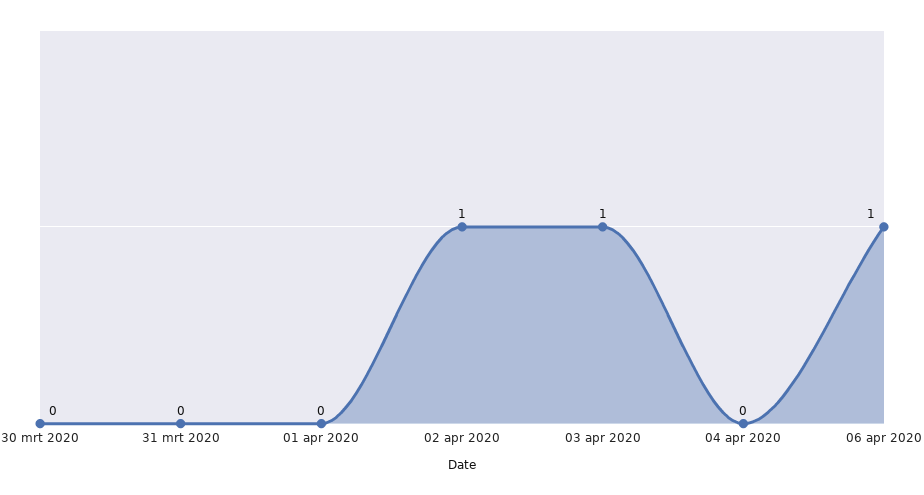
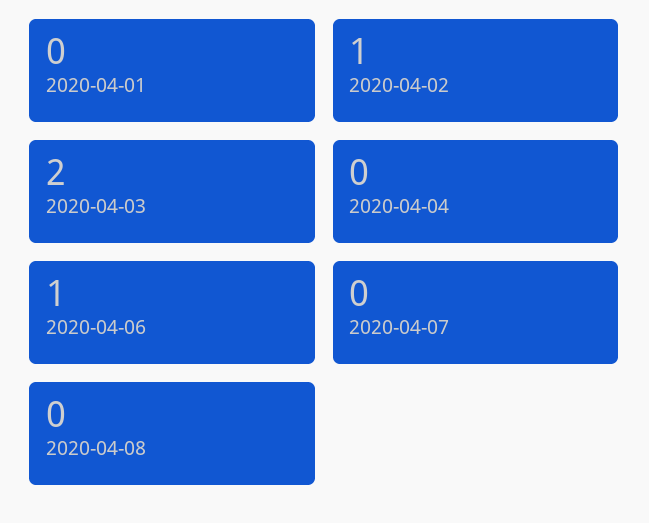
30 mrt 2020: 0 -> none
31 mrt 2020: 0 -> none
03 apr 2020: 1 -> 2
2020-04-07: none -> 0
2020-04-08: none -> 0

